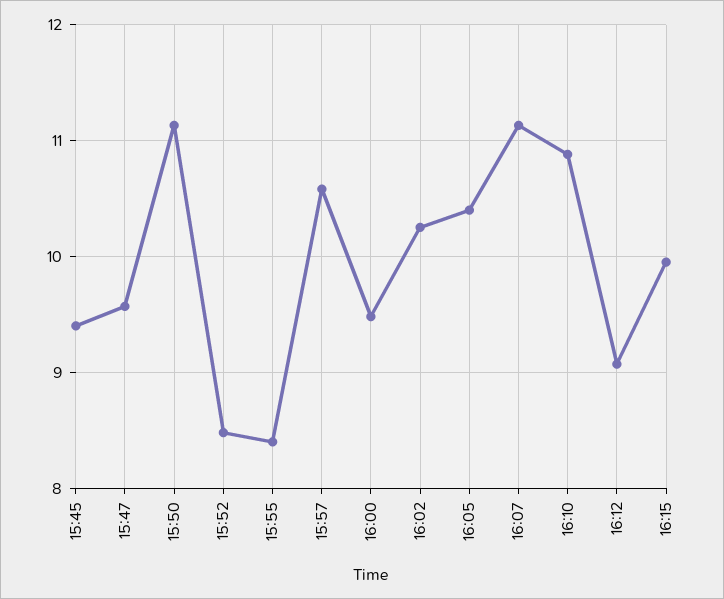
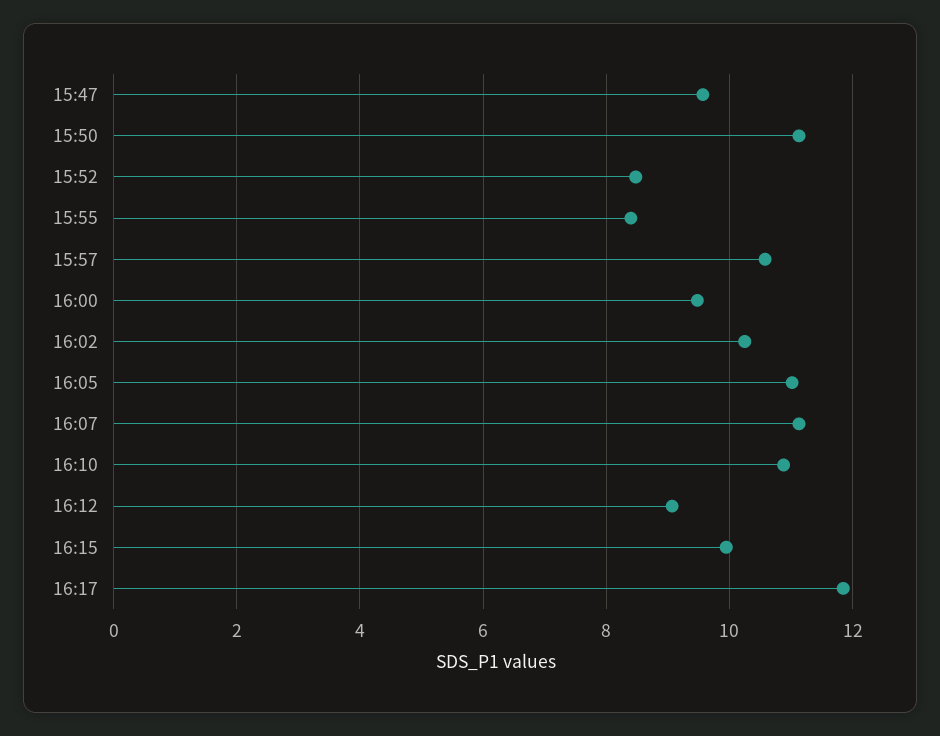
15:45: 9.4 -> none
16:05: 10.4 -> 11
16:17: none -> 11.8

